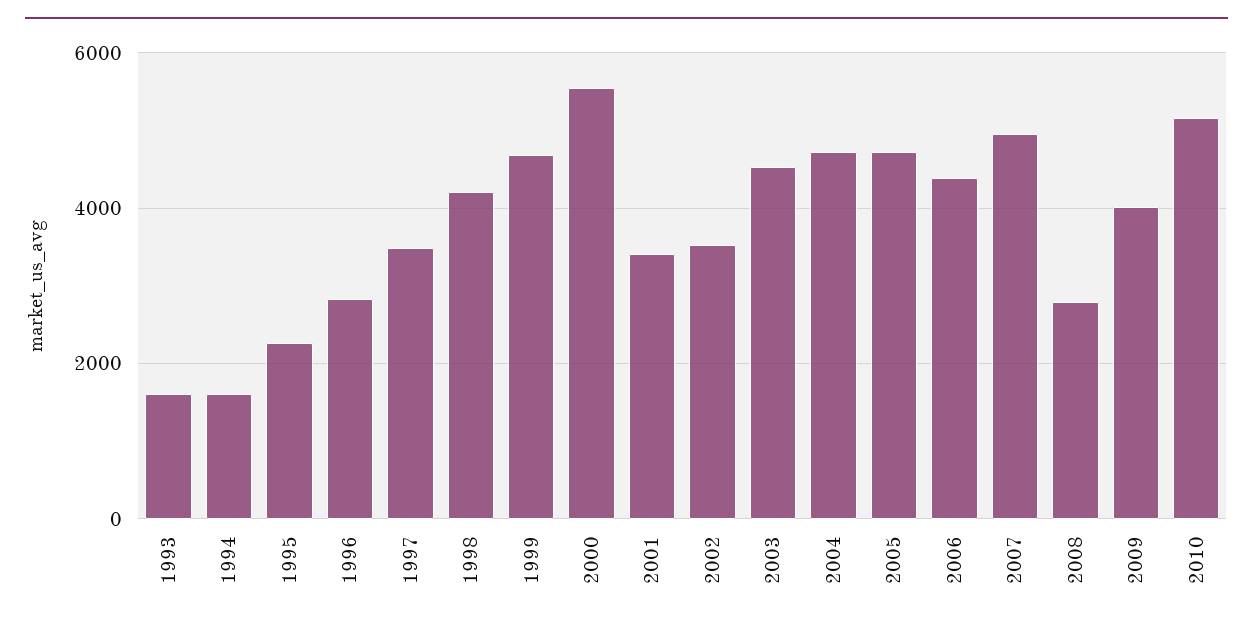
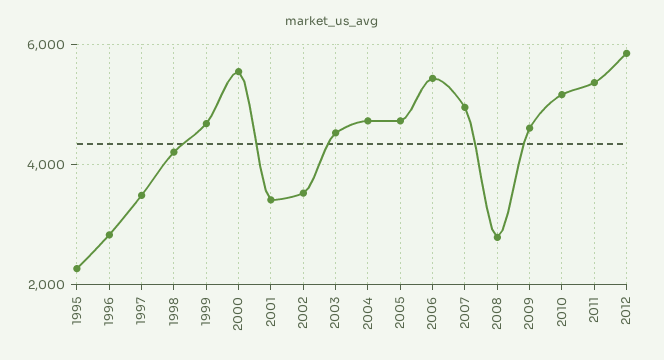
1993: 1600 -> none
1994: 1600 -> none
2006: 4400 -> 5400
2009: 4000 -> 4600
2011: none -> 5400
2012: none -> 5800

